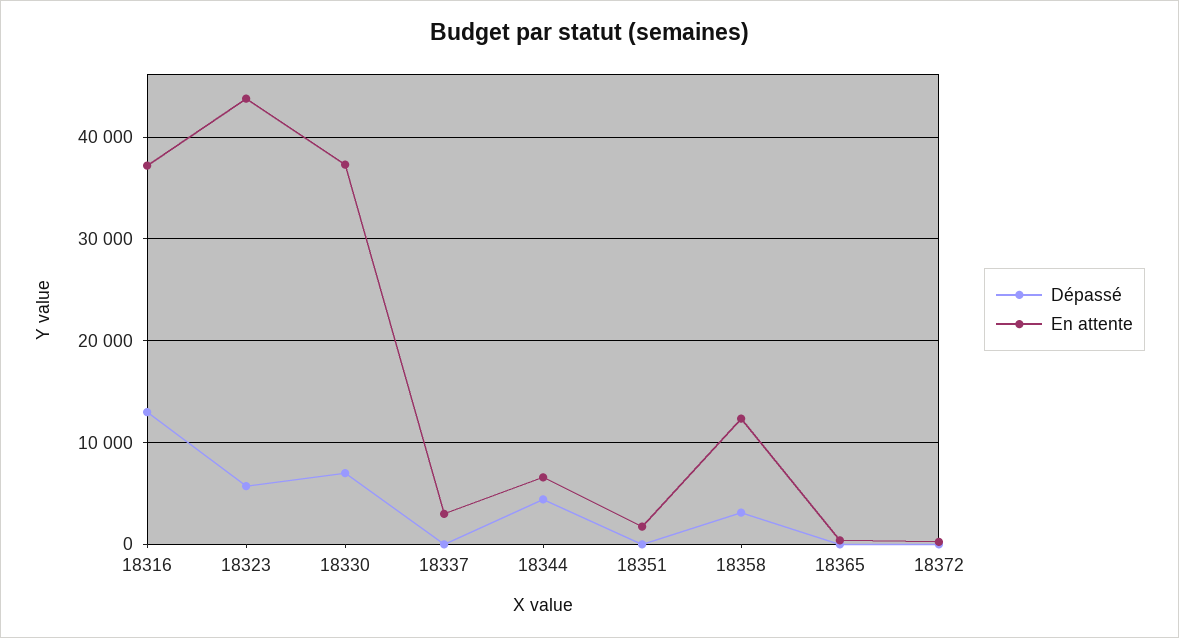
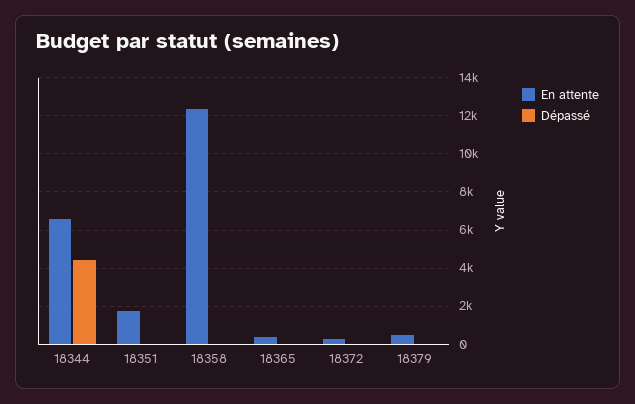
Dépassé, 18316: 13000 -> none
En attente, 18316: 37000 -> none
Dépassé, 18323: 6000 -> none
En attente, 18323: 44000 -> none
Dépassé, 18330: 7000 -> none
En attente, 18330: 37000 -> none
Dépassé, 18337: 0 -> none
En attente, 18337: 3000 -> none
Dépassé, 18358: 3000 -> 0
En attente, 18379: none -> 500
Dépassé, 18379: none -> 0

